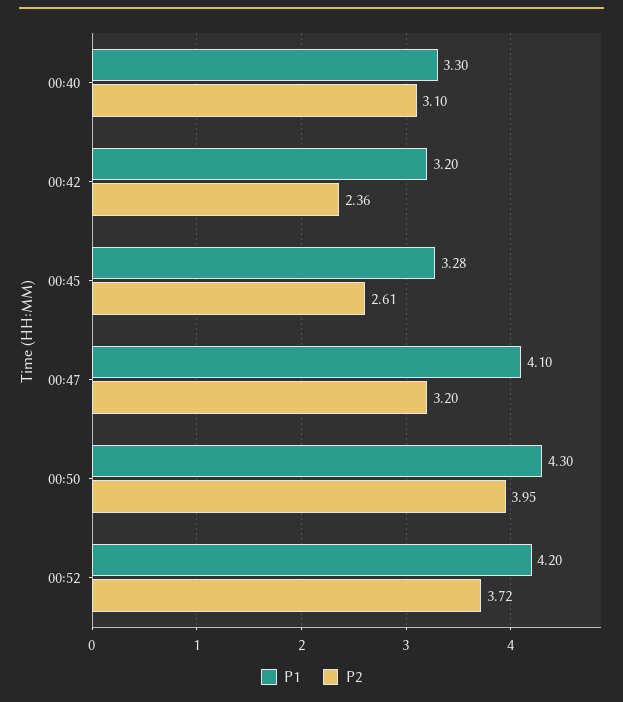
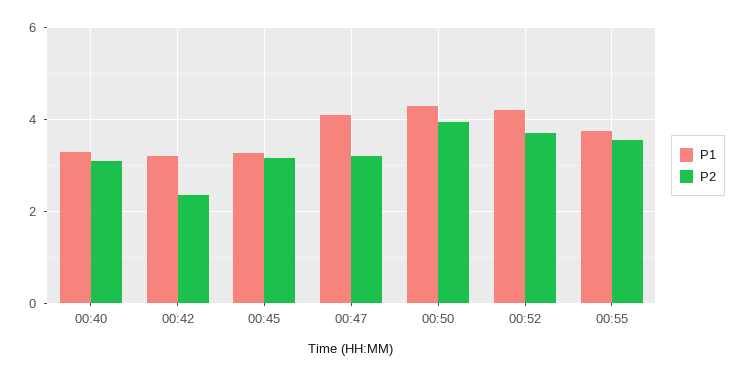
P2, 00:45: 2.61 -> 3.2
P1, 00:55: none -> 3.8
P2, 00:55: none -> 3.6

